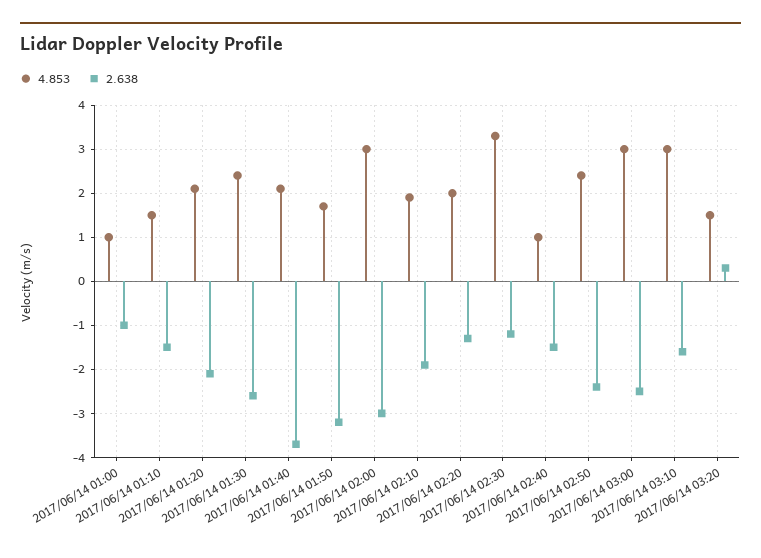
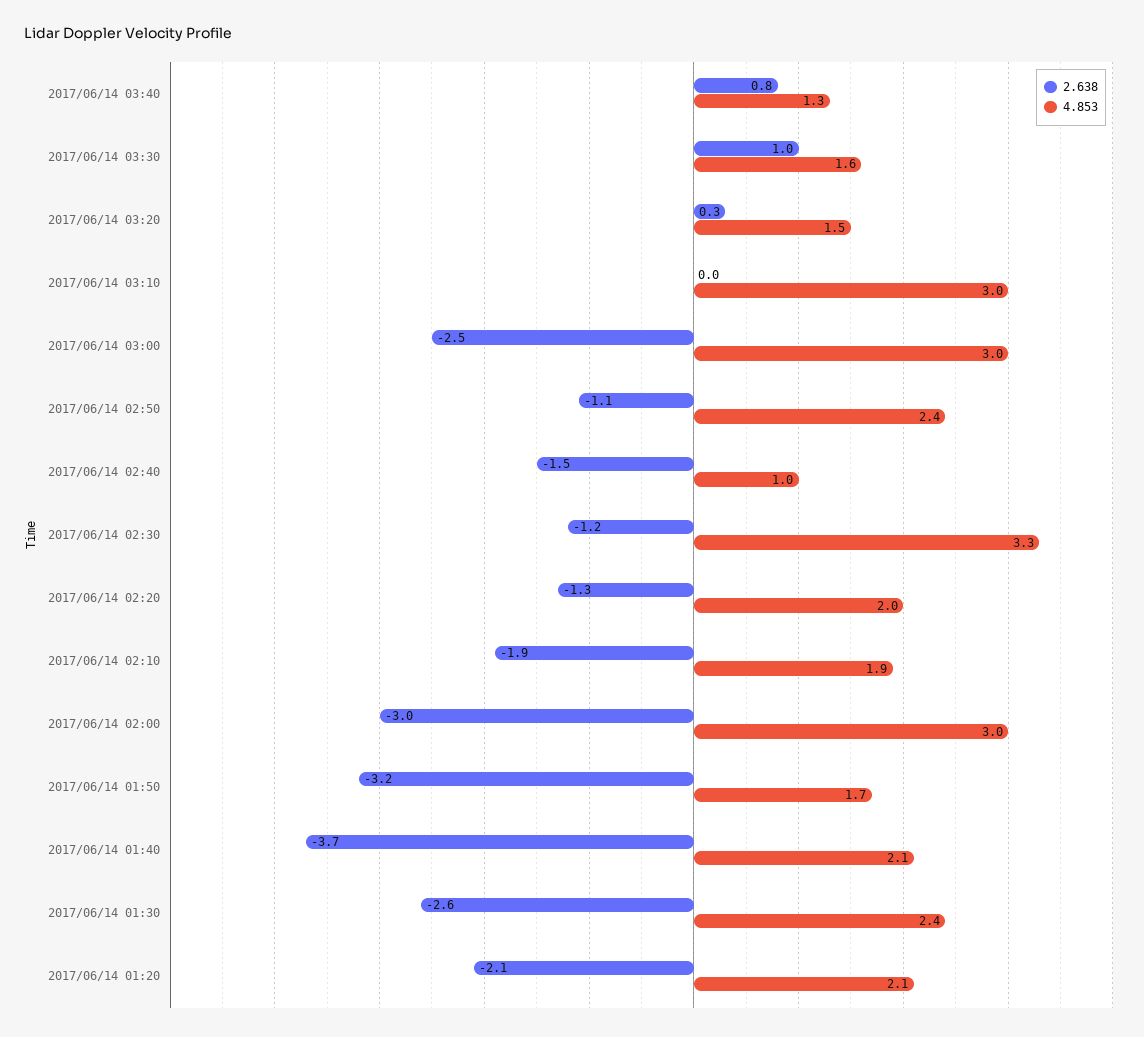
4.853, 2017/06/14 01:00: 1 -> none
2.638, 2017/06/14 01:00: -1 -> none
4.853, 2017/06/14 01:10: 1.5 -> none
2.638, 2017/06/14 01:10: -1.5 -> none
2.638, 2017/06/14 02:50: -2.5 -> -1.1
2.638, 2017/06/14 03:10: -1.5 -> 0
2.638, 2017/06/14 03:40: none -> 0.8
4.853, 2017/06/14 03:40: none -> 1.3
2.638, 2017/06/14 03:30: none -> 1
4.853, 2017/06/14 03:30: none -> 1.6

